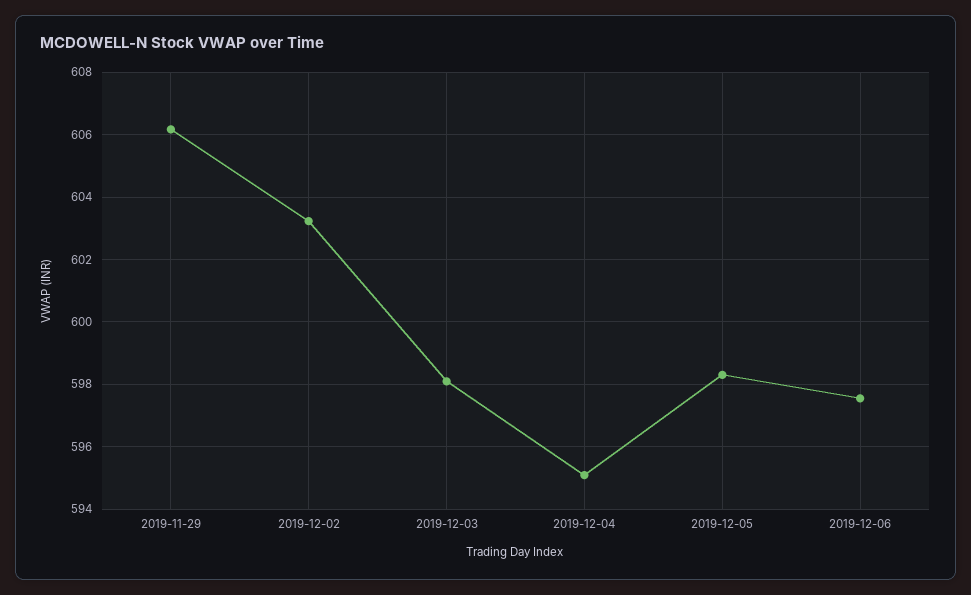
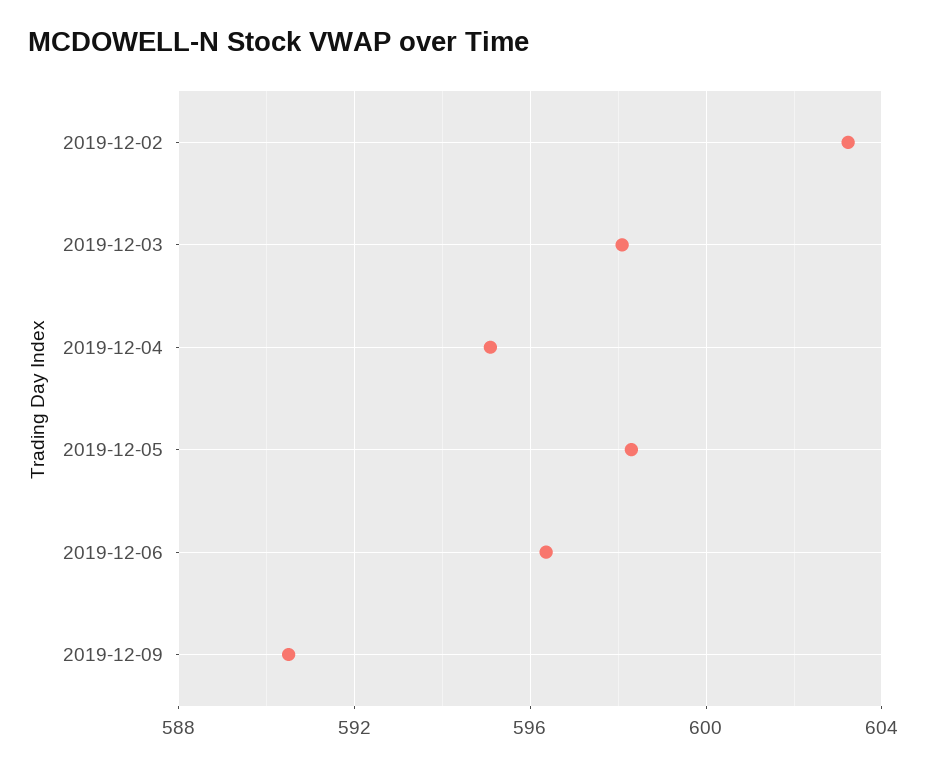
2019-11-29: 606.2 -> none
2019-12-06: 597.6 -> 596.5
2019-12-09: none -> 590.5

